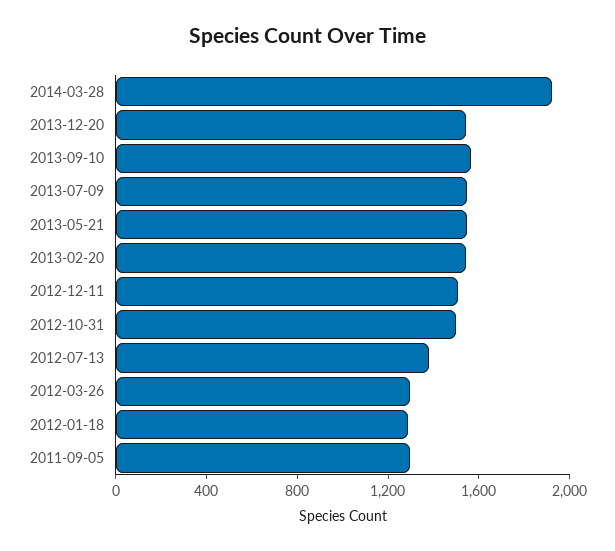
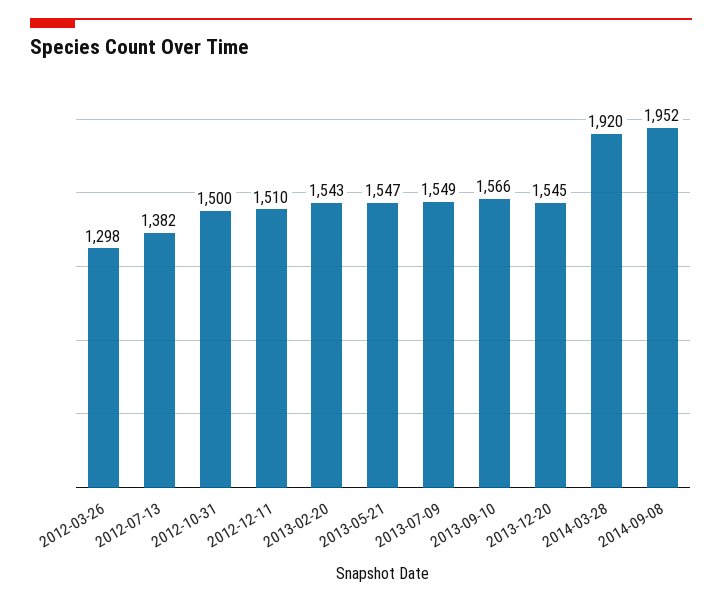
2012-01-18: 1300 -> none
2011-09-05: 1300 -> none
2014-09-08: none -> 1952

